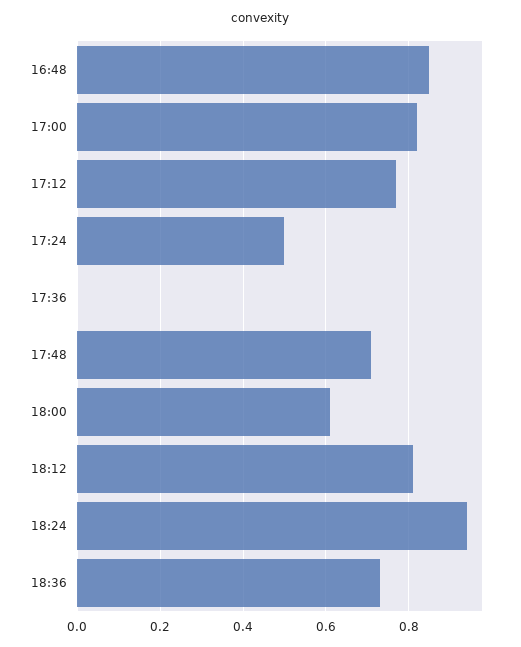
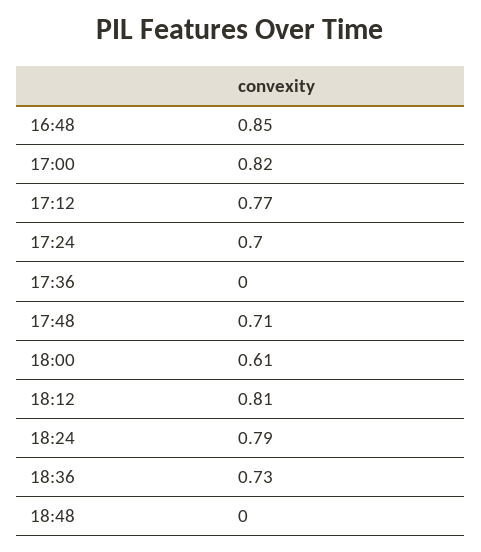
17:24: 0.5 -> 0.7
18:24: 0.95 -> 0.79
18:48: none -> 0

